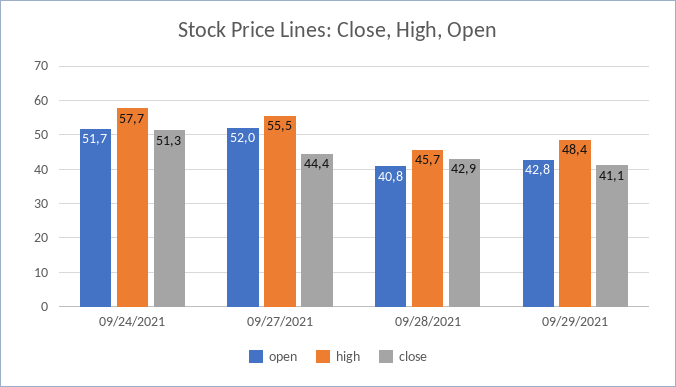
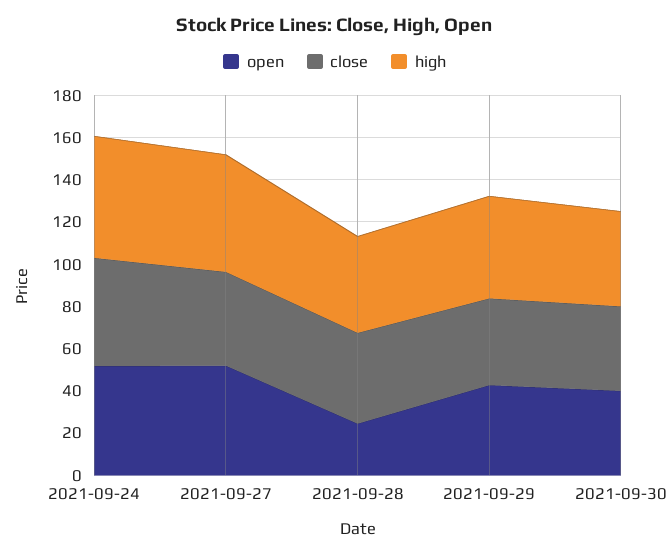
open, 09/28/2021: 40.8 -> 25
open, 2021-09-30: none -> 40
close, 2021-09-30: none -> 40
high, 2021-09-30: none -> 45

